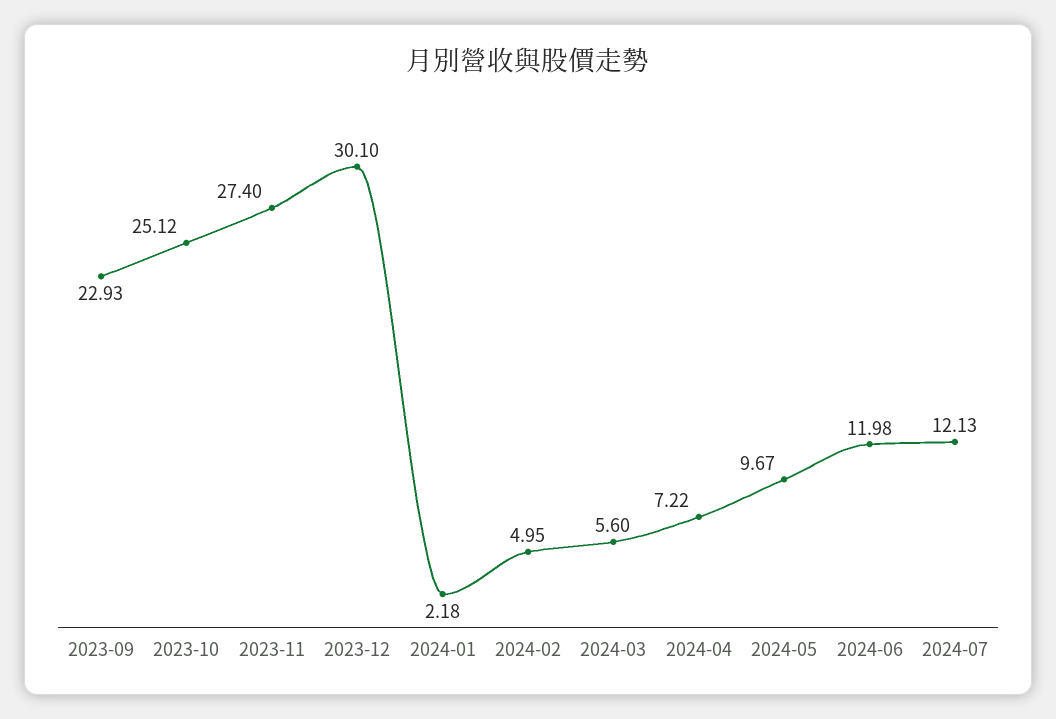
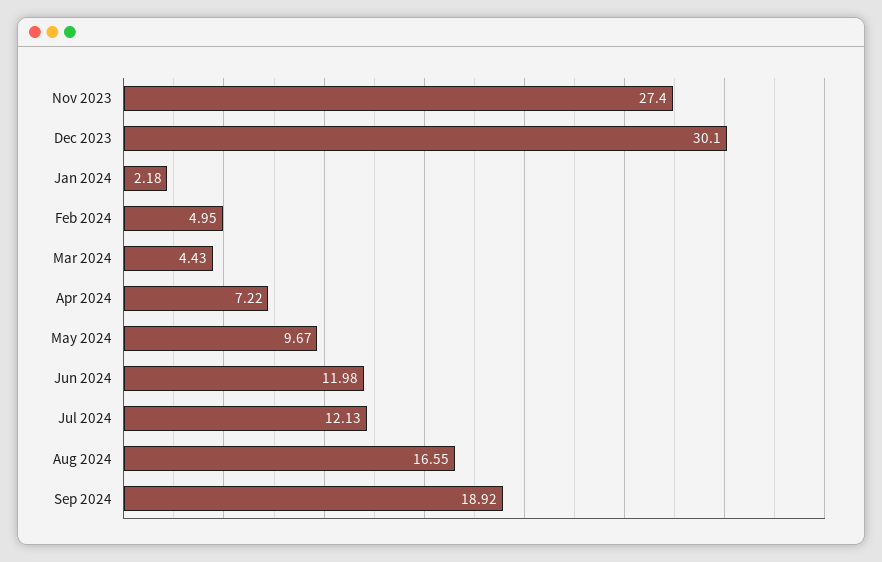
2023-09: 22.93 -> none
2023-10: 25.12 -> none
2024-03: 5.6 -> 4.43
Aug 2024: none -> 16.55
Sep 2024: none -> 18.92

